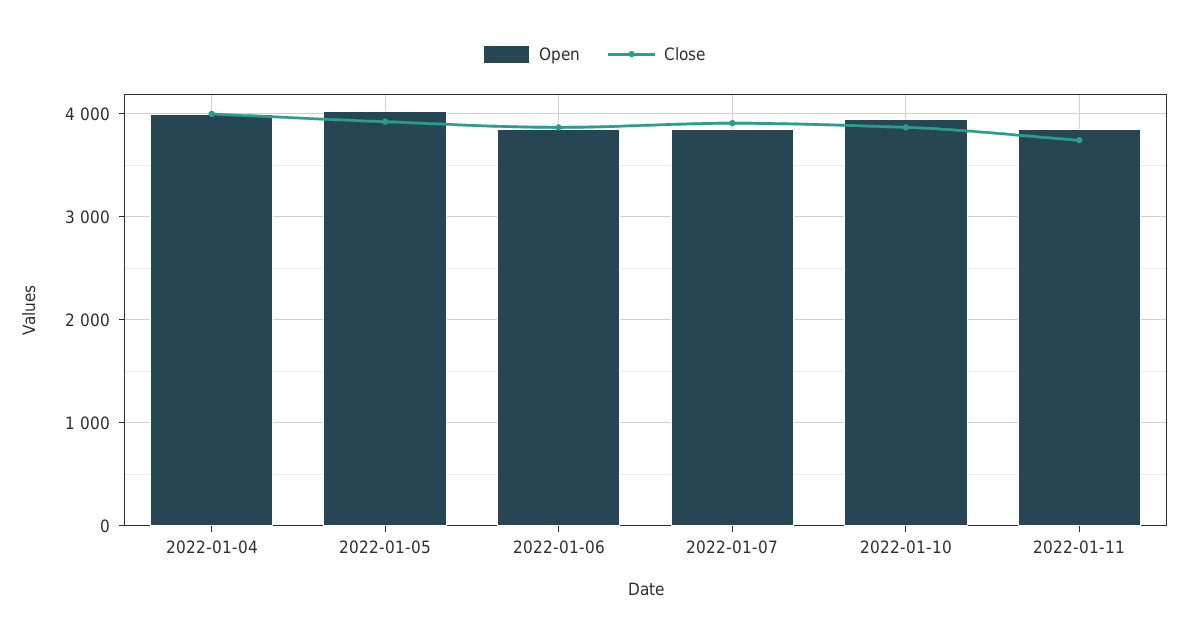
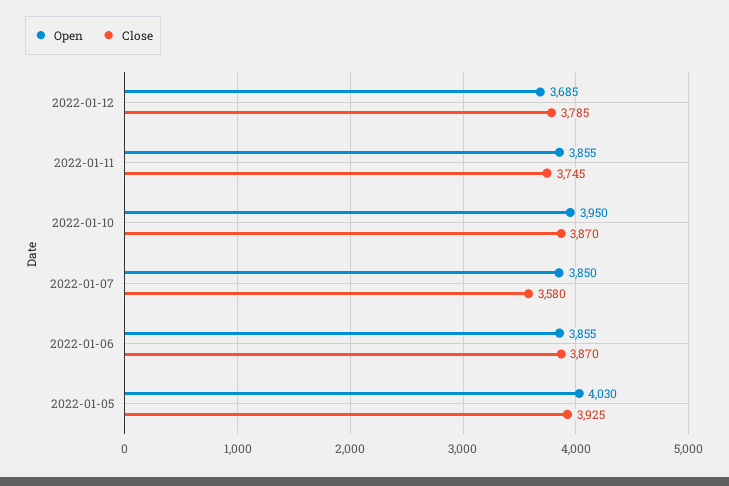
Open, 2022-01-04: 4000 -> none
Close, 2022-01-04: 4000 -> none
Close, 2022-01-07: 3900 -> 3580
Open, 2022-01-12: none -> 3685
Close, 2022-01-12: none -> 3785

